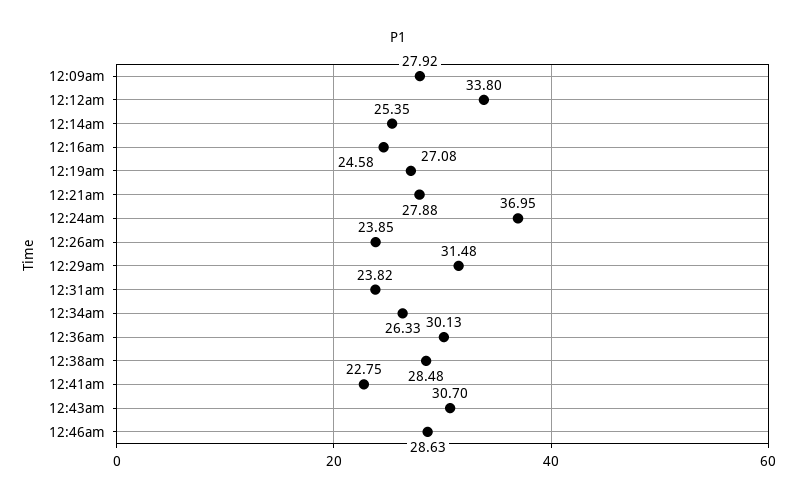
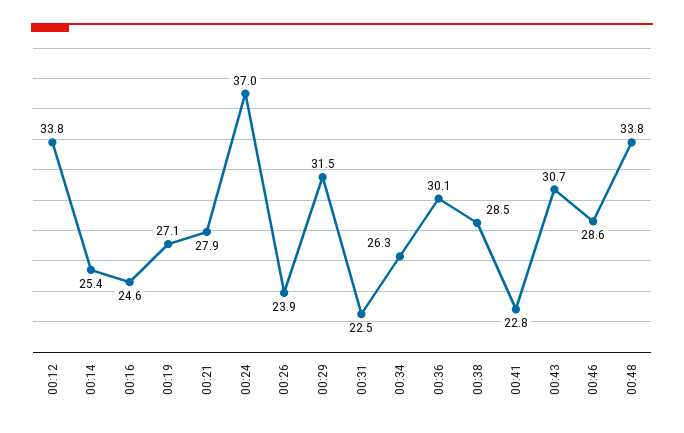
12:09am: 27.92 -> none
12:31am: 23.82 -> 22.5
00:48: none -> 33.8

